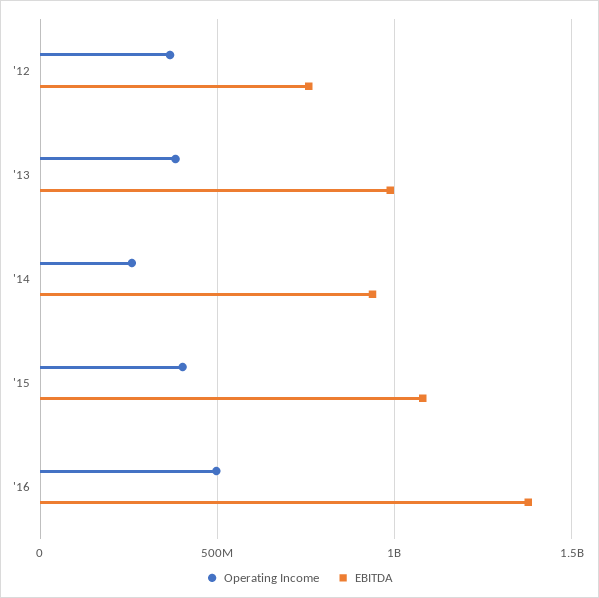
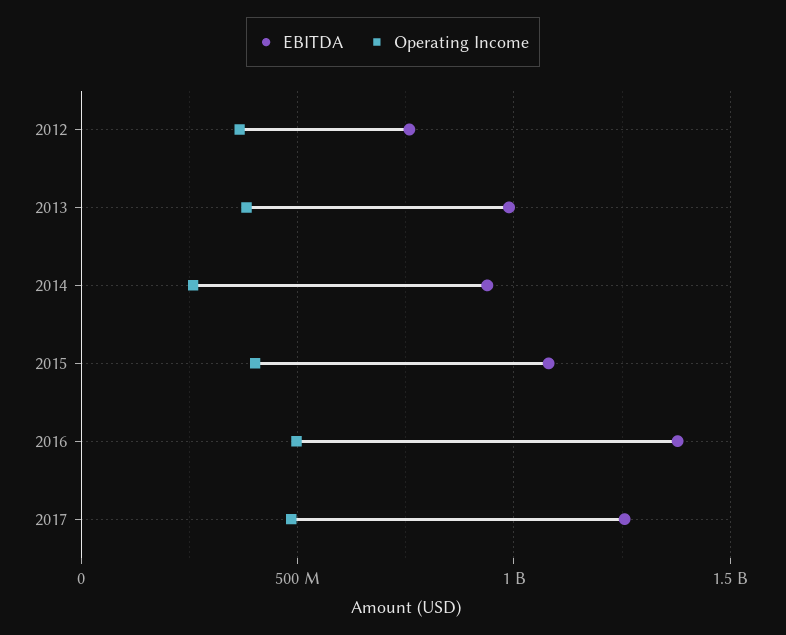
EBITDA, 2017: none -> 1250000000
Operating Income, 2017: none -> 500000000

